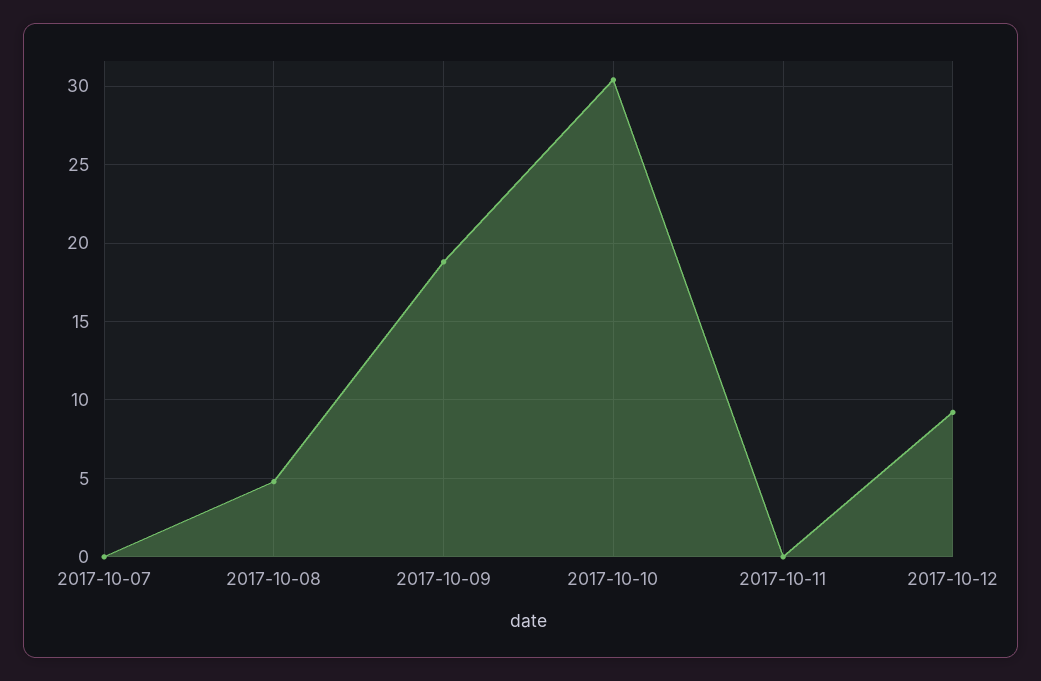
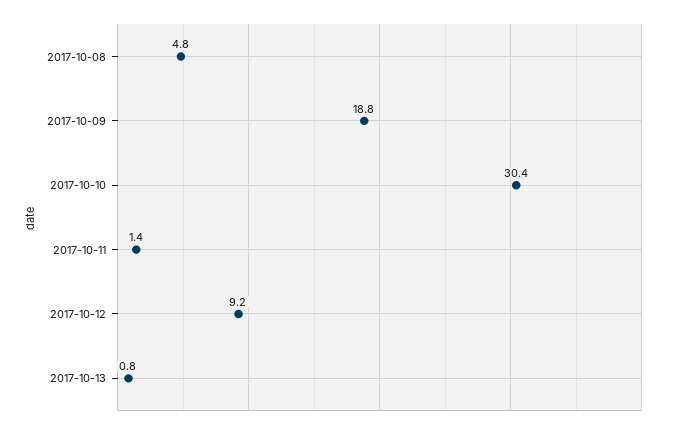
2017-10-07: 0 -> none
2017-10-11: 0 -> 1.4
2017-10-13: none -> 0.8

